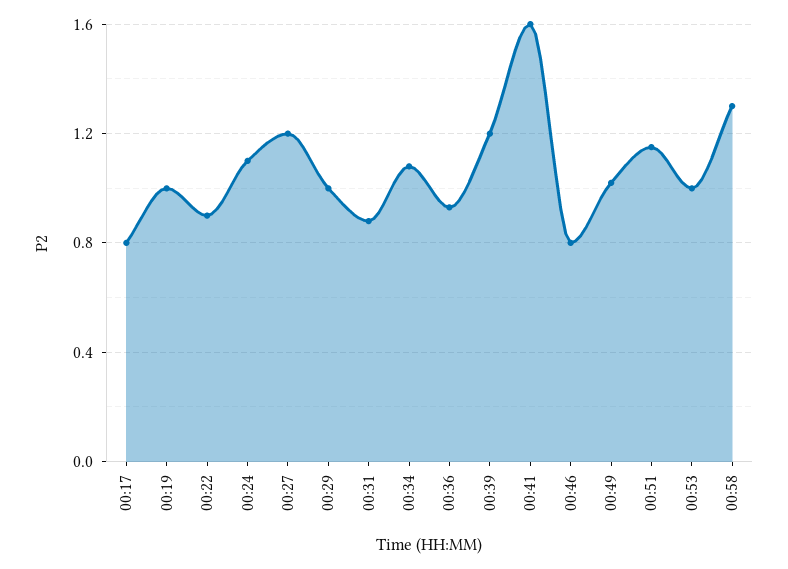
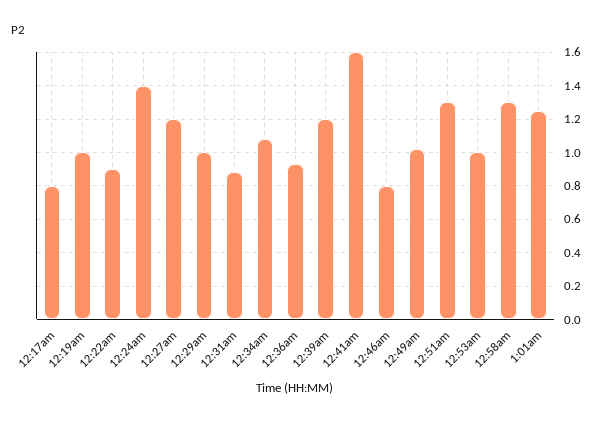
00:24: 1.1 -> 1.4
00:51: 1.15 -> 1.3
1:01am: none -> 1.25

